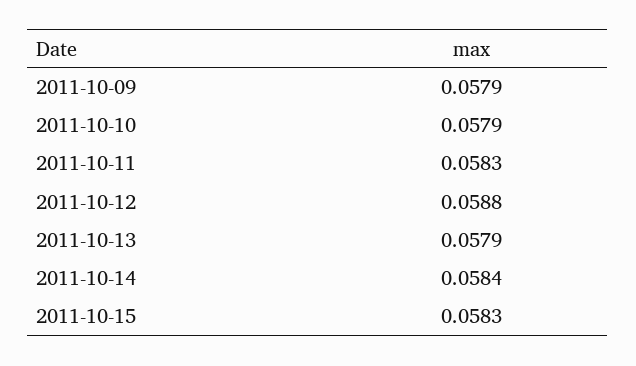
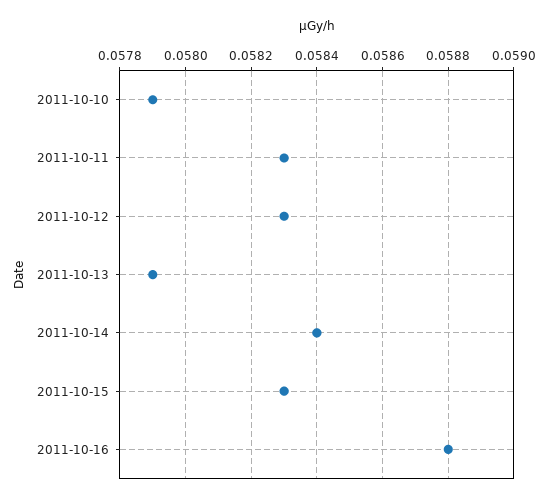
2011-10-09: 0.0579 -> none
2011-10-12: 0.0588 -> 0.0583
2011-10-16: none -> 0.0588

